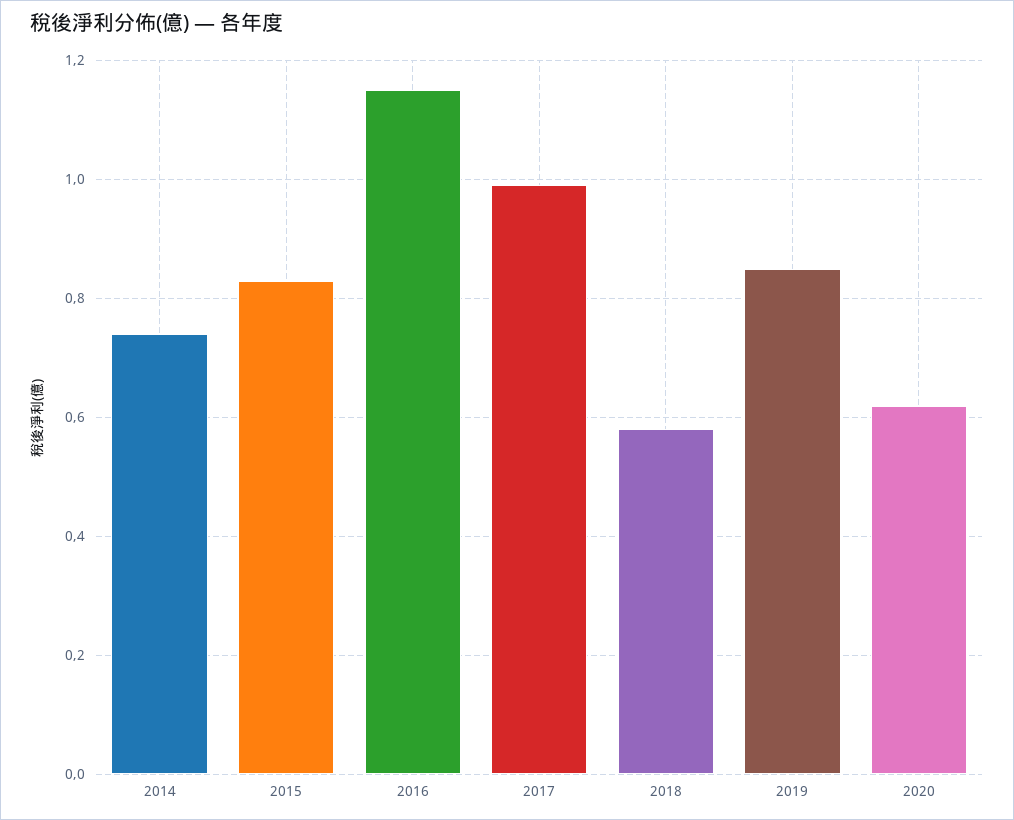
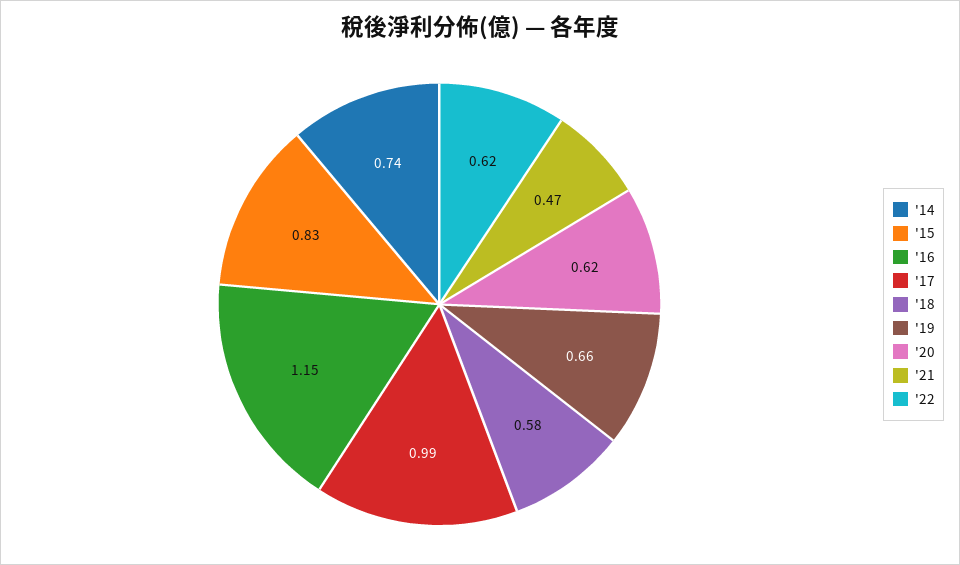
2019: 0.85 -> 0.66
'21: none -> 0.47
'22: none -> 0.62

